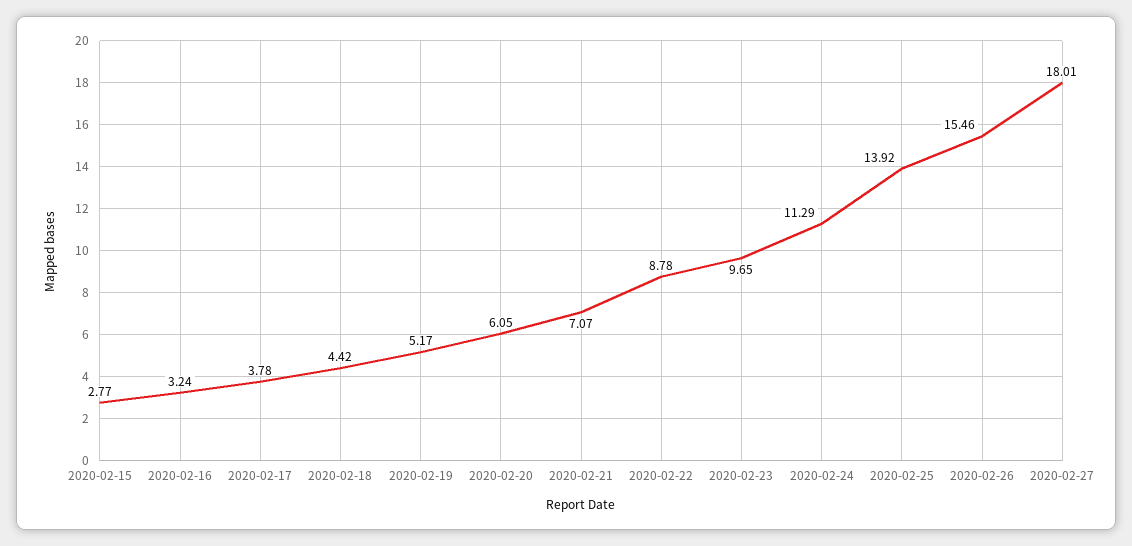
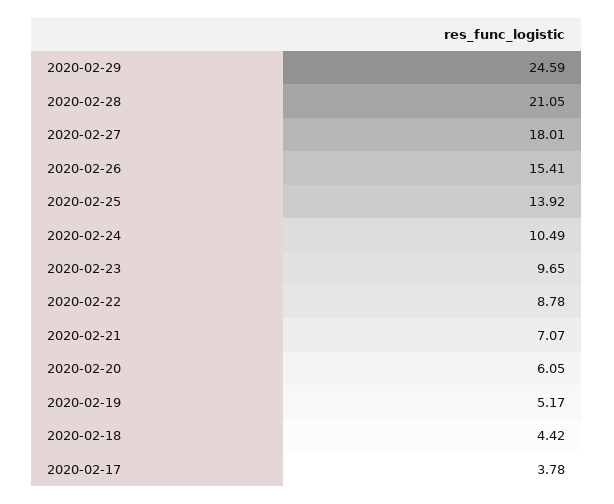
2020-02-15: 2.77 -> none
2020-02-16: 3.24 -> none
2020-02-24: 11.29 -> 10.49
2020-02-26: 15.46 -> 15.41
2020-02-29: none -> 24.59
2020-02-28: none -> 21.05

